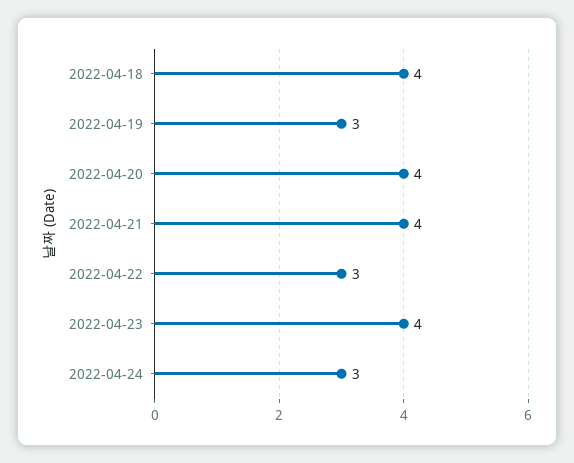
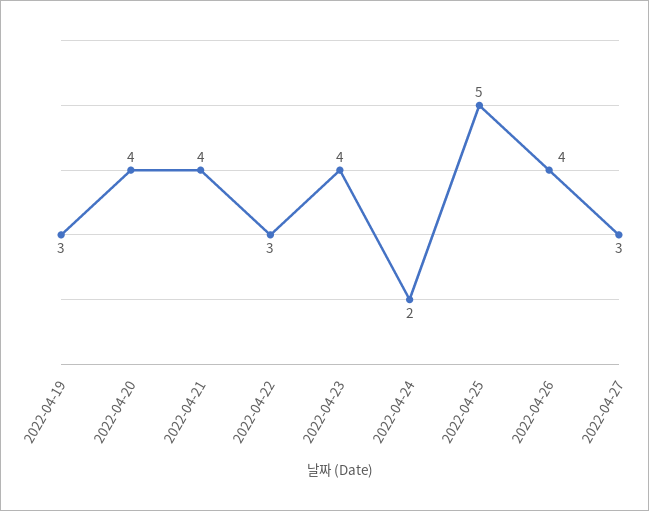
2022-04-18: 4 -> none
2022-04-24: 3 -> 2
2022-04-25: none -> 5
2022-04-26: none -> 4
2022-04-27: none -> 3

